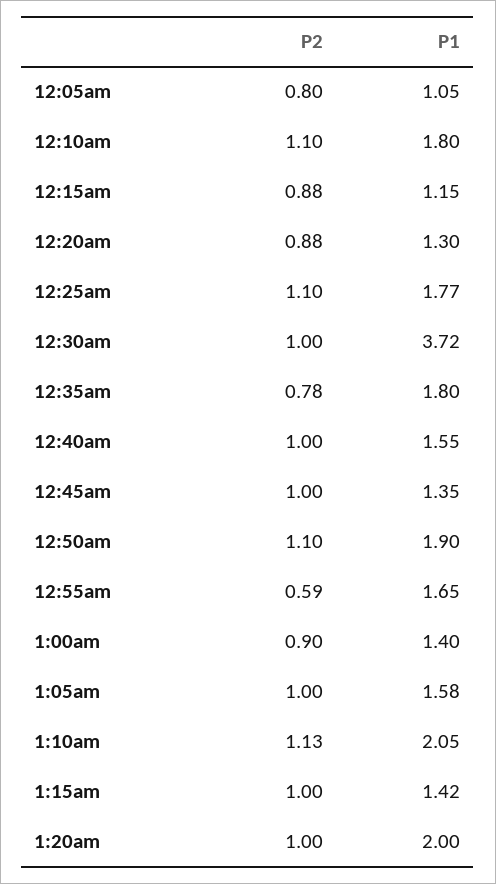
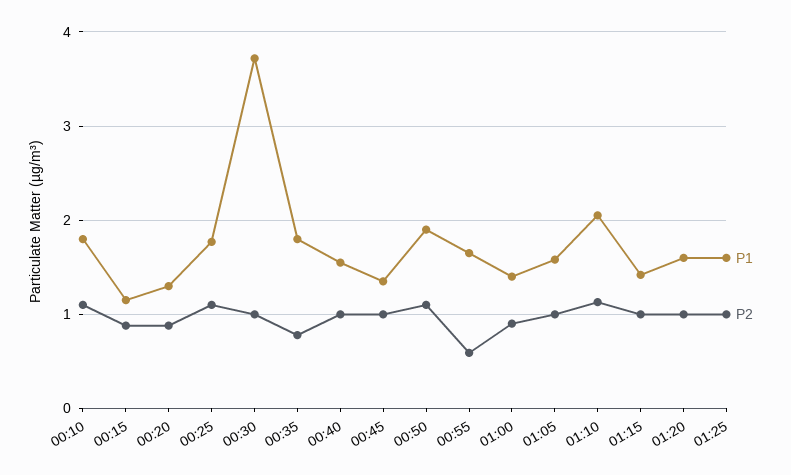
P2, 12:05am: 0.8 -> none
P1, 12:05am: 1.05 -> none
P1, 1:20am: 2 -> 1.6
P1, 01:25: none -> 1.6
P2, 01:25: none -> 1

